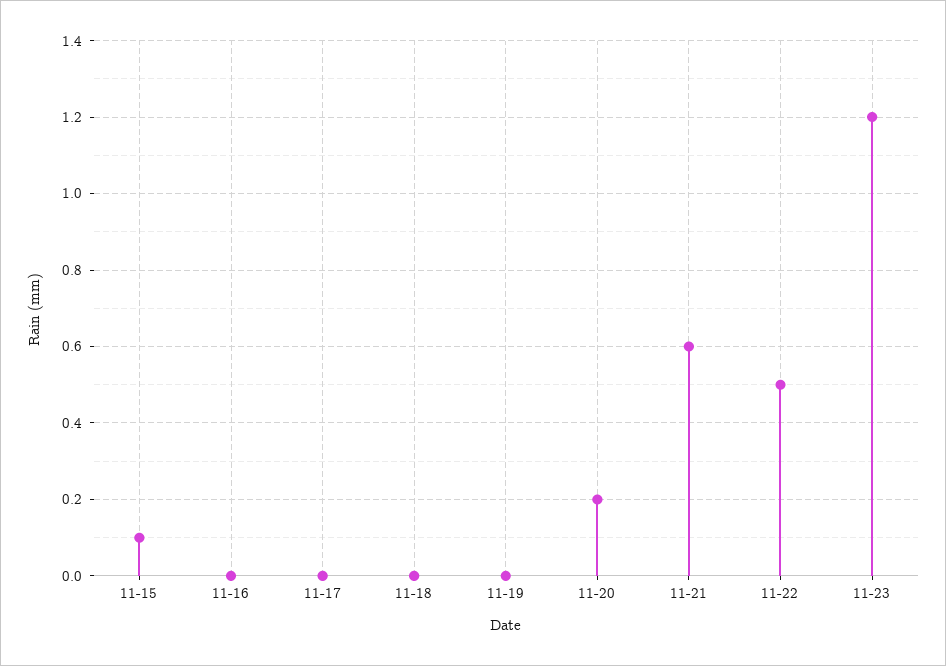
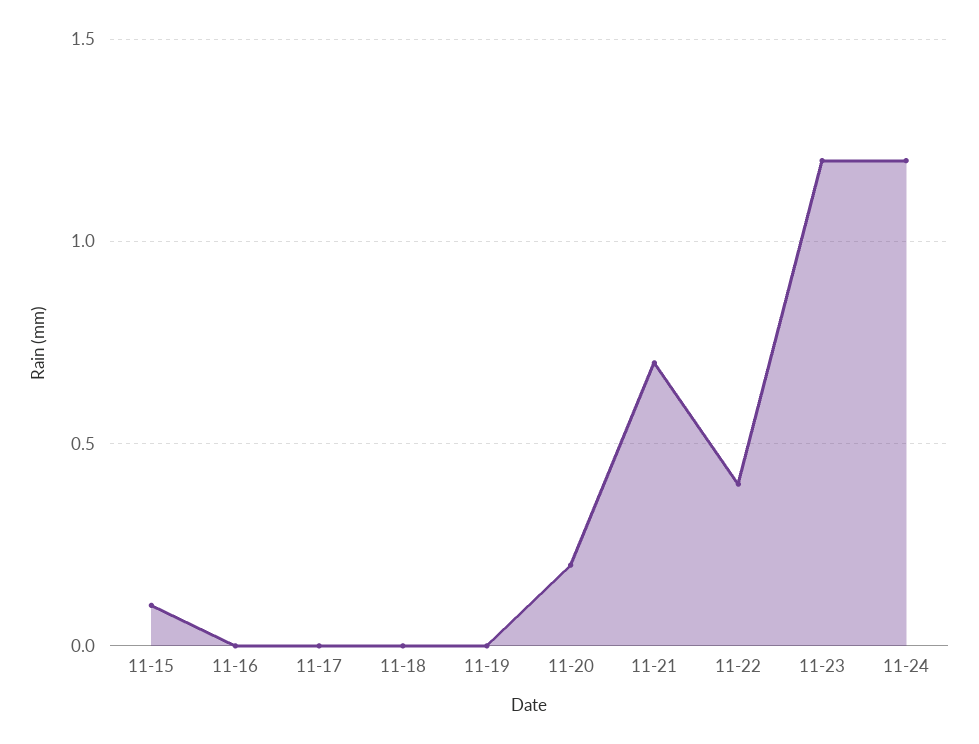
11-21: 0.6 -> 0.7
11-22: 0.5 -> 0.4
11-24: none -> 1.2

